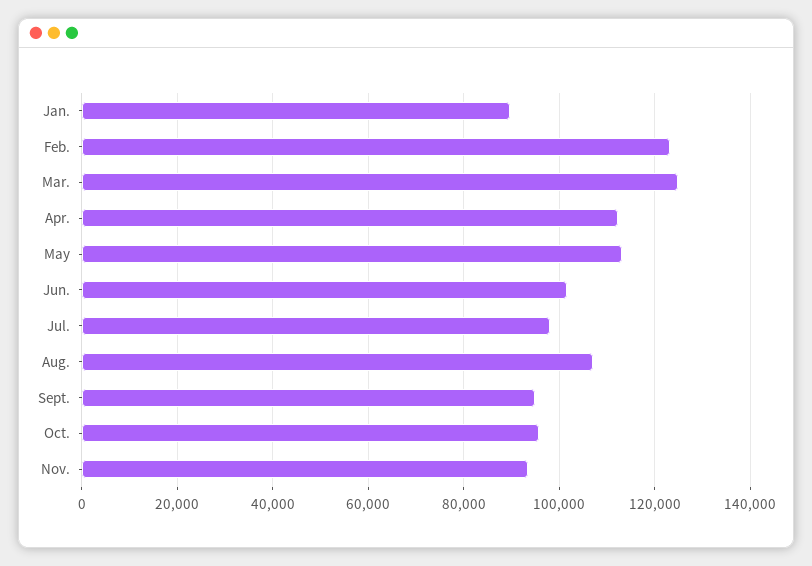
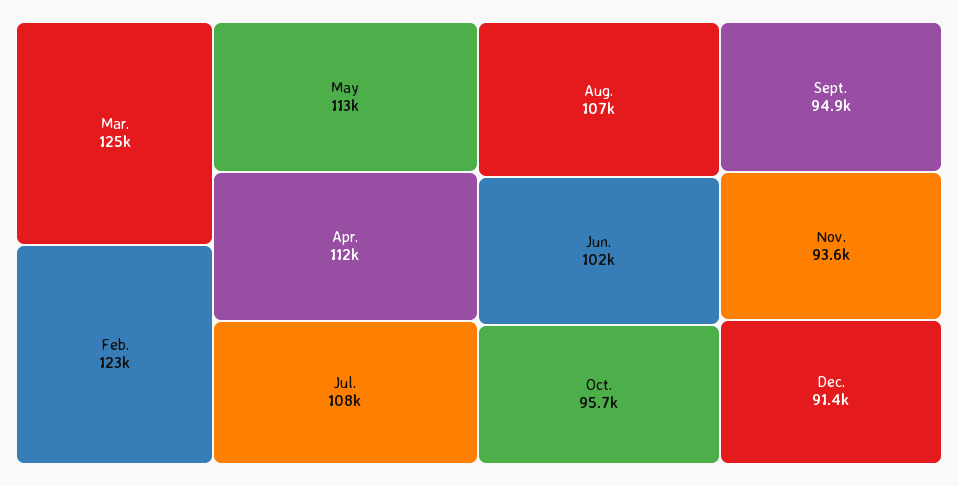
Jan.: 90000 -> none
Jul.: 98000 -> 108000
Dec.: none -> 91400

